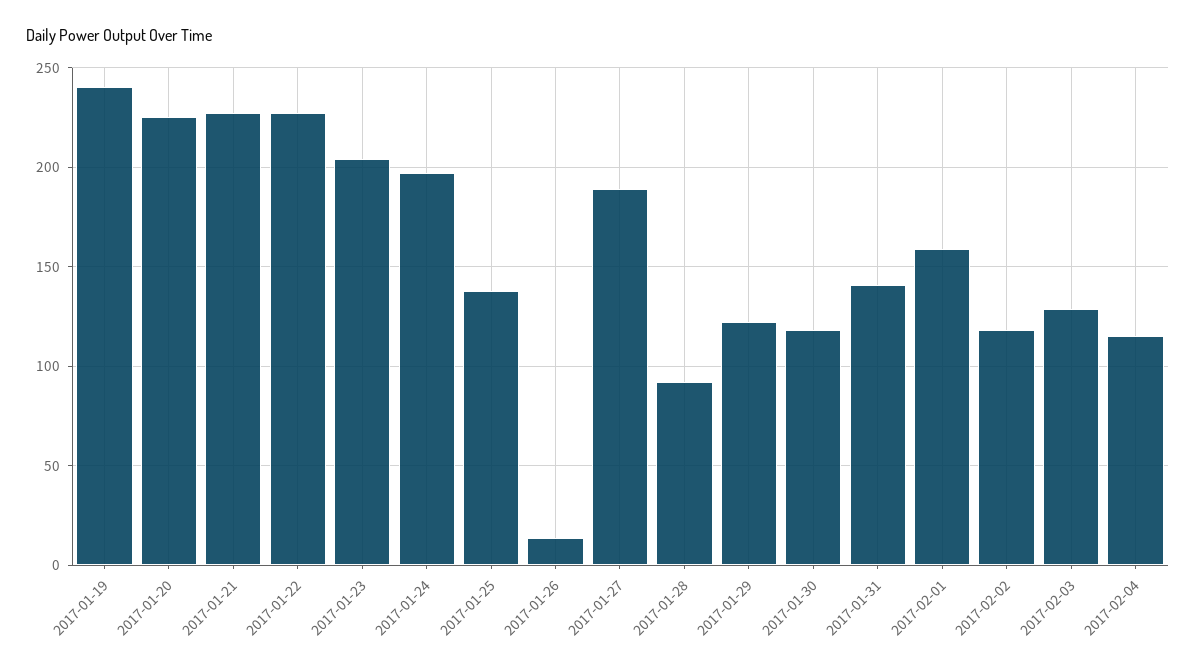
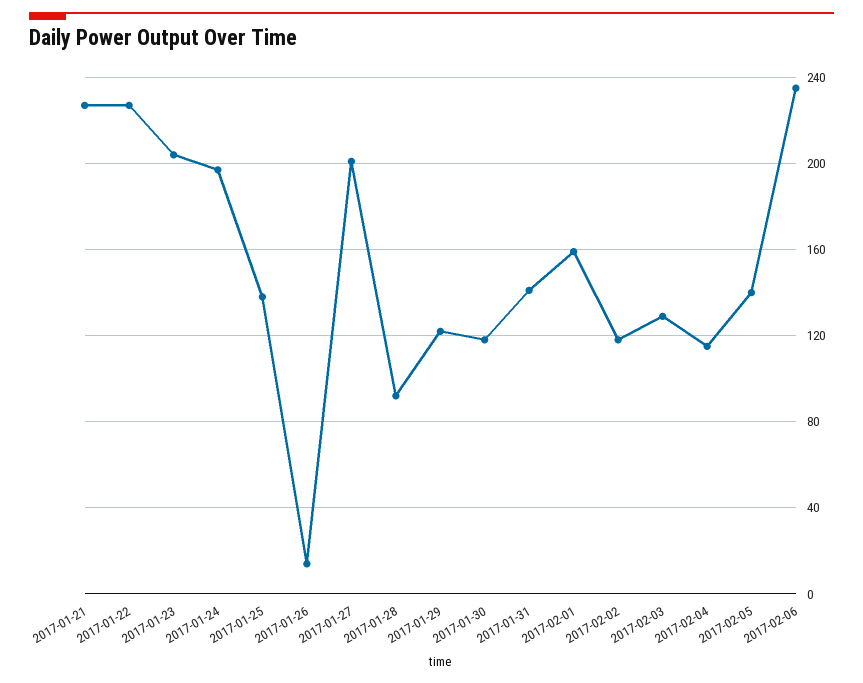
2017-01-19: 240 -> none
2017-01-20: 225 -> none
2017-01-27: 190 -> 200
2017-02-05: none -> 140
2017-02-06: none -> 235

